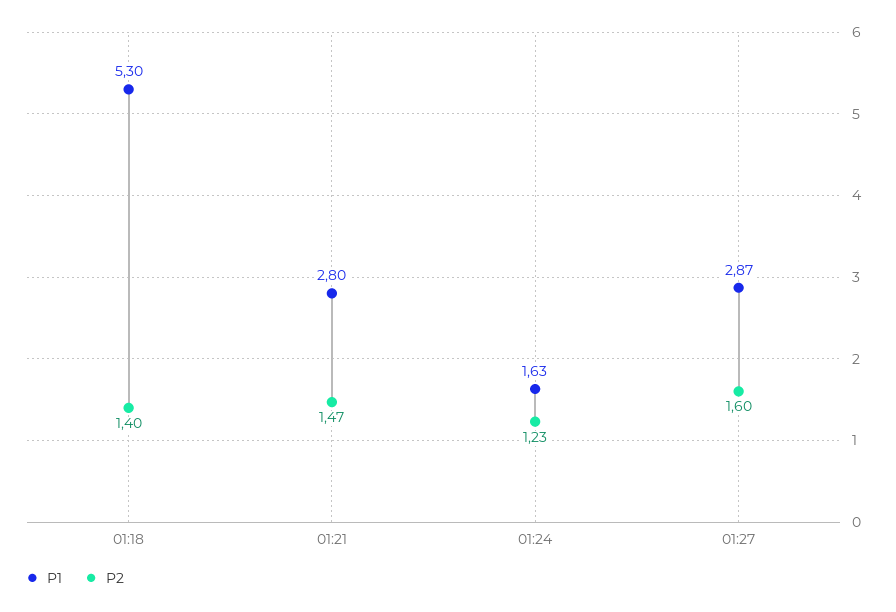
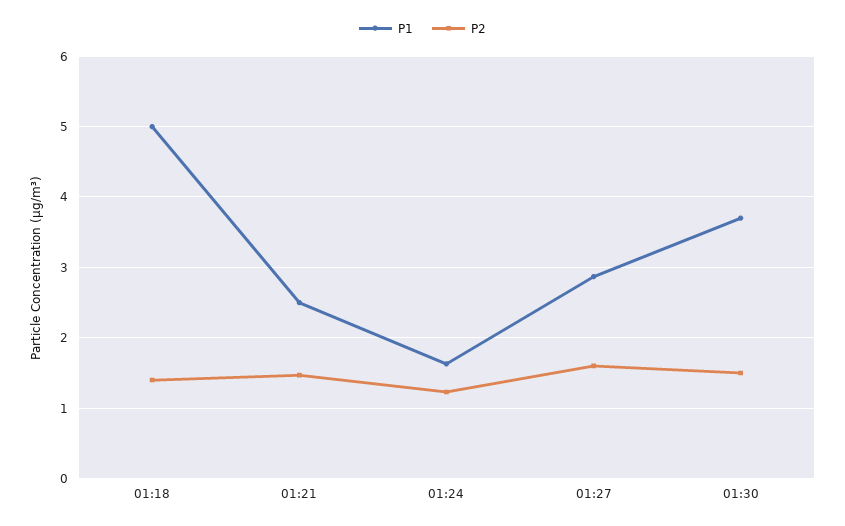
P1, 01:18: 5.3 -> 5
P1, 01:21: 2.8 -> 2.5
P1, 01:30: none -> 3.7
P2, 01:30: none -> 1.5

